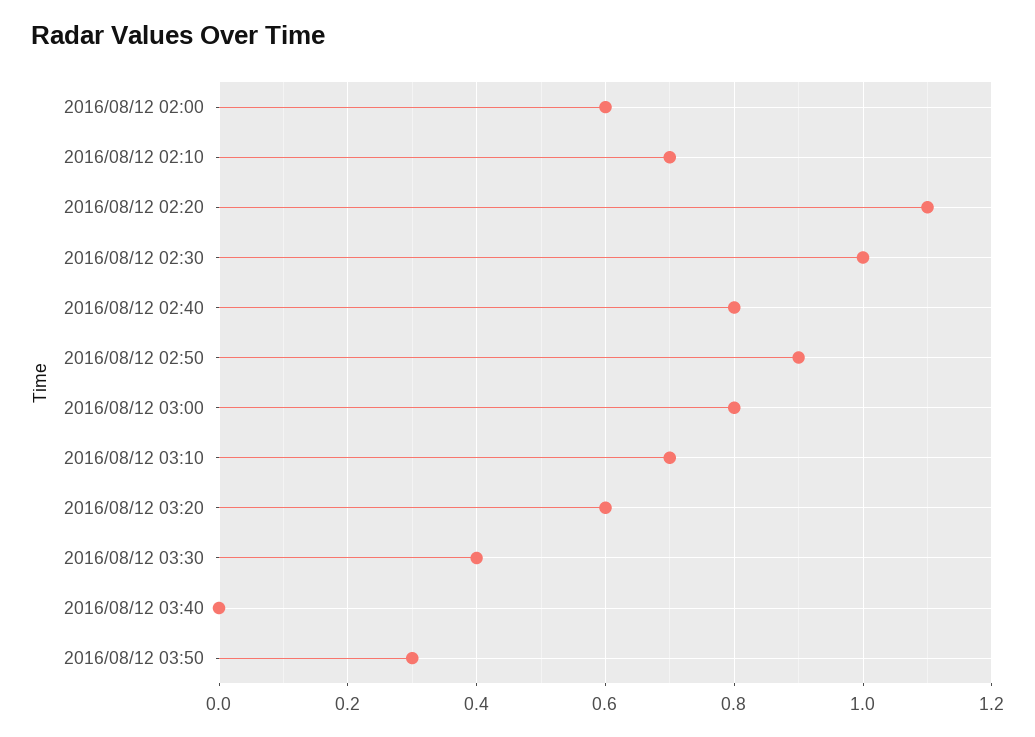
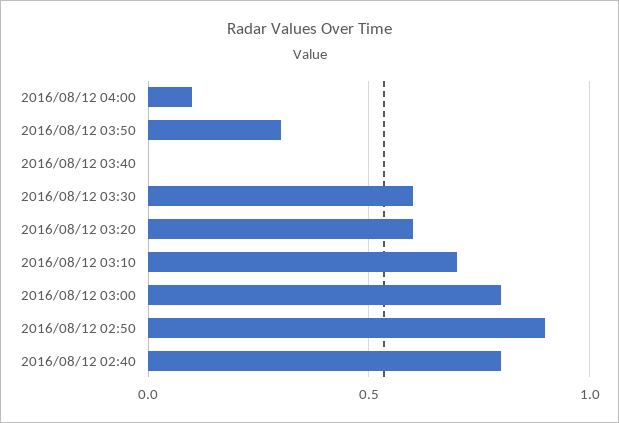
2016/08/12 02:00: 0.6 -> none
2016/08/12 02:10: 0.7 -> none
2016/08/12 02:20: 1.1 -> none
2016/08/12 02:30: 1 -> none
2016/08/12 03:30: 0.4 -> 0.6
2016/08/12 04:00: none -> 0.1

